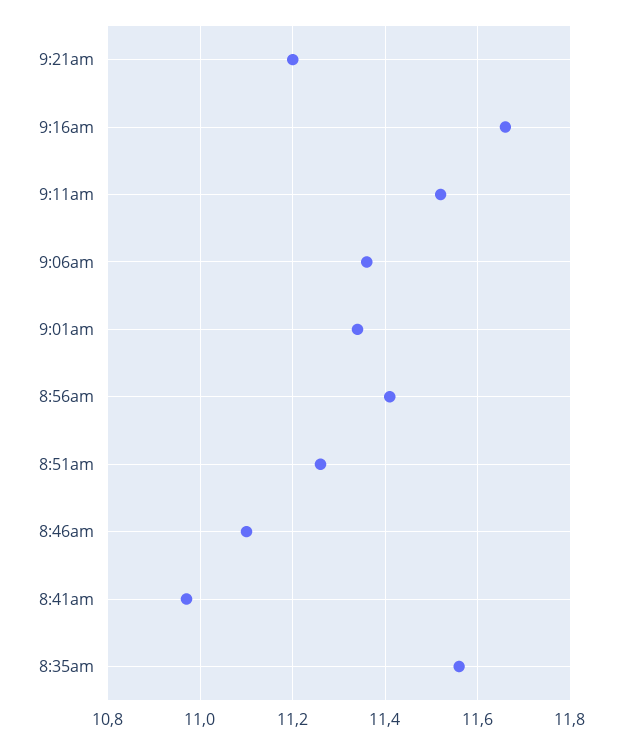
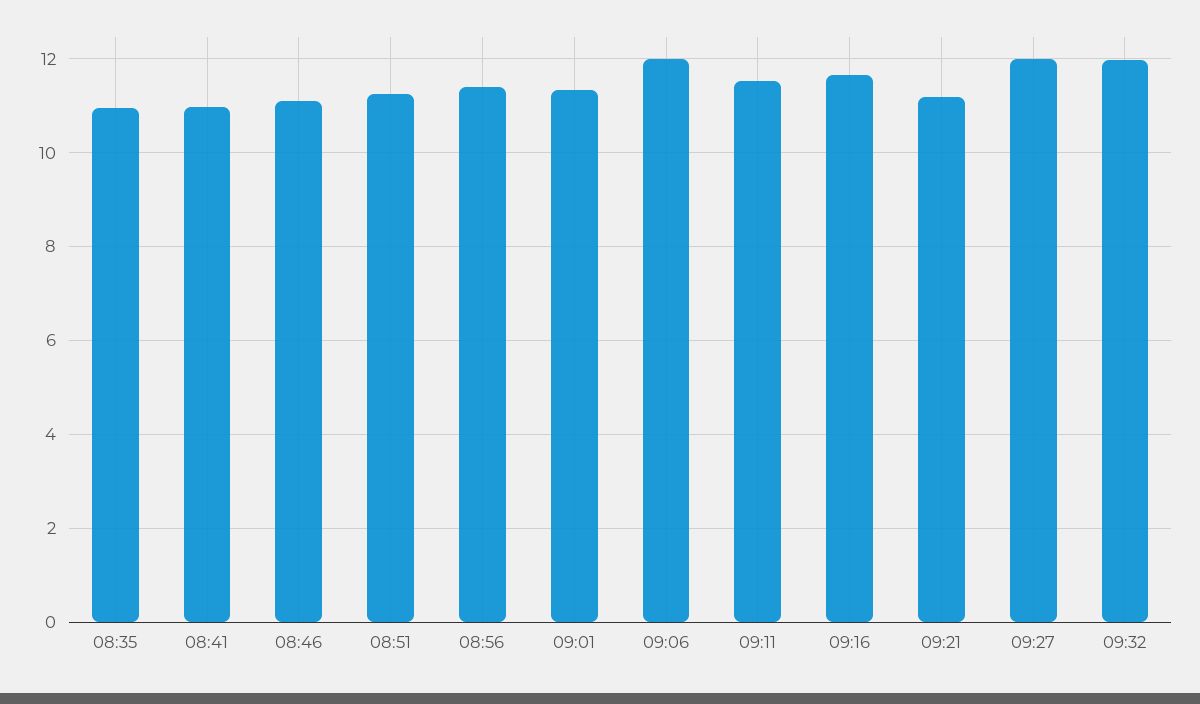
9:06am: 11.35 -> 12
8:35am: 11.55 -> 11
09:27: none -> 12
09:32: none -> 12

